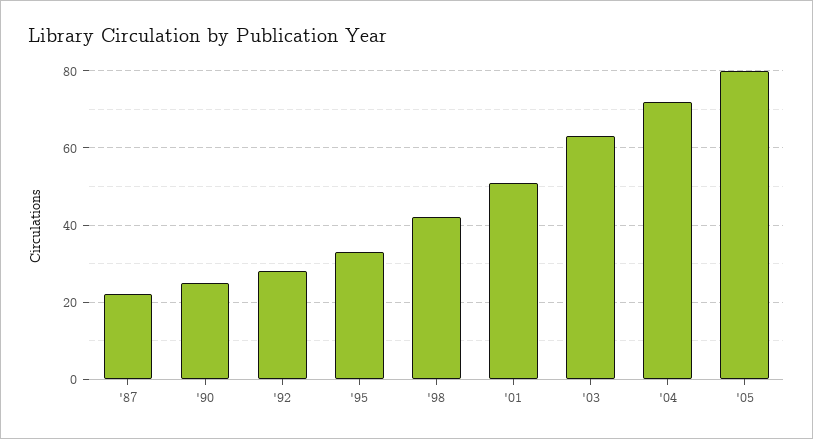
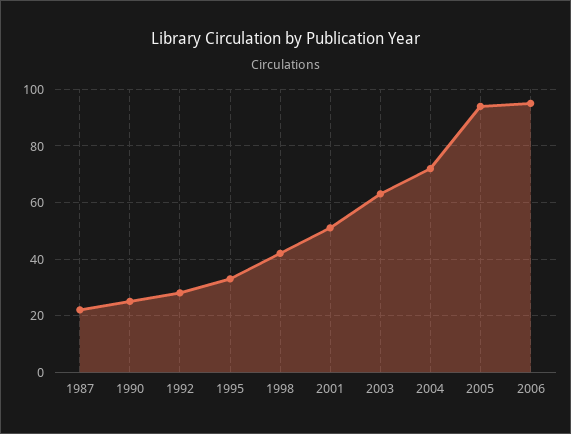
'05: 80 -> 95
2006: none -> 95

